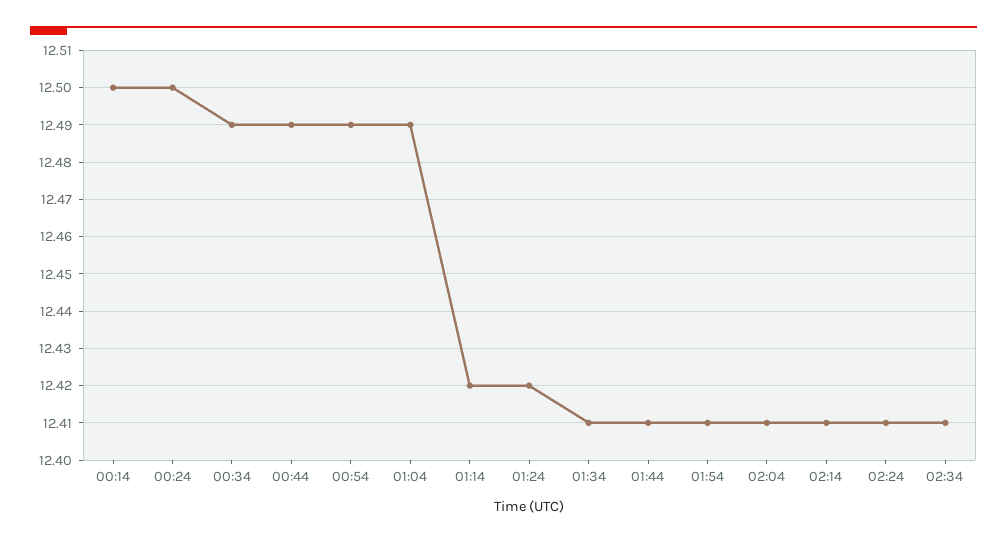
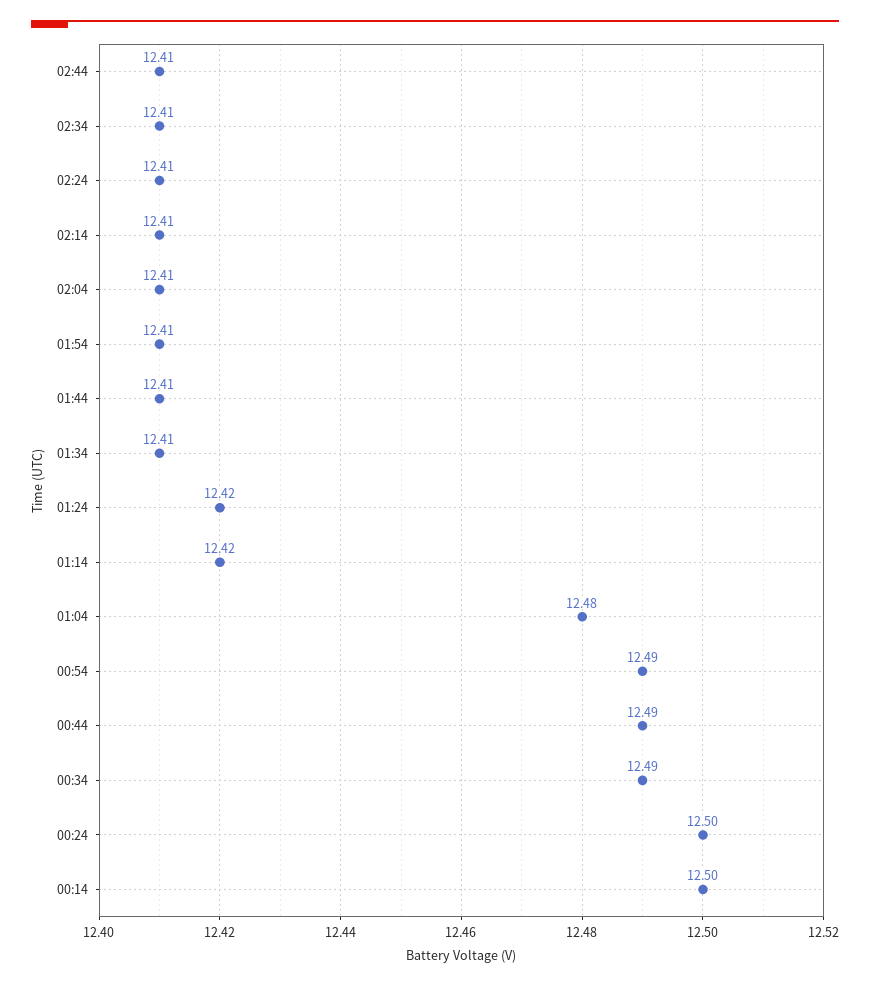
01:04: 12.49 -> 12.48
02:44: none -> 12.41

